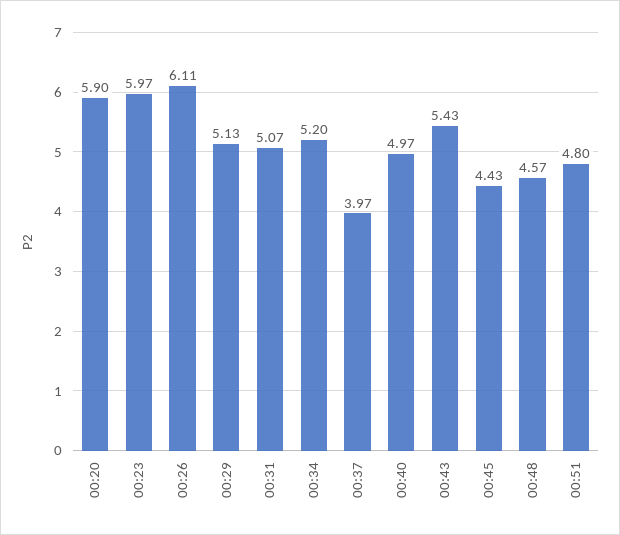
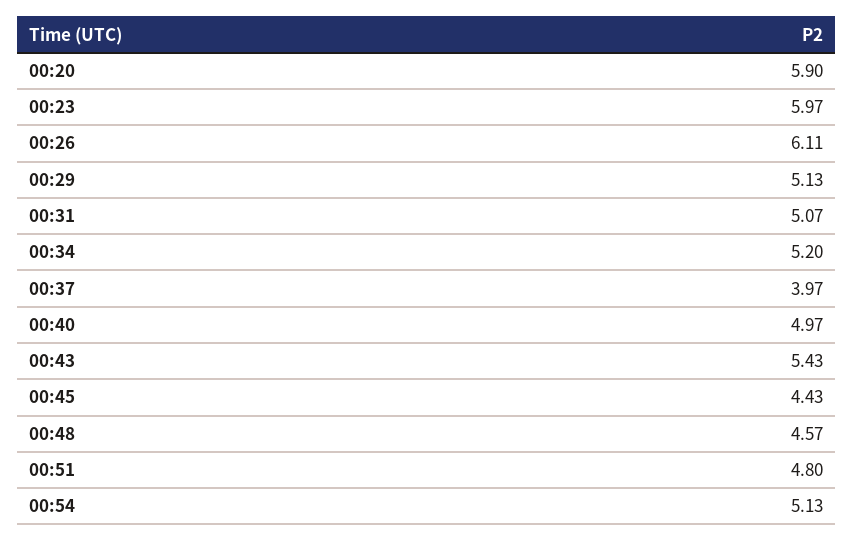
00:54: none -> 5.13

